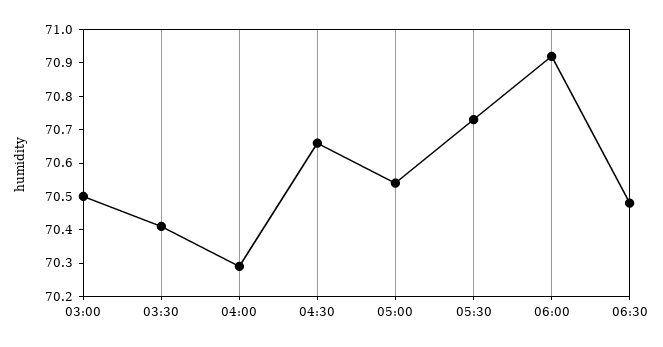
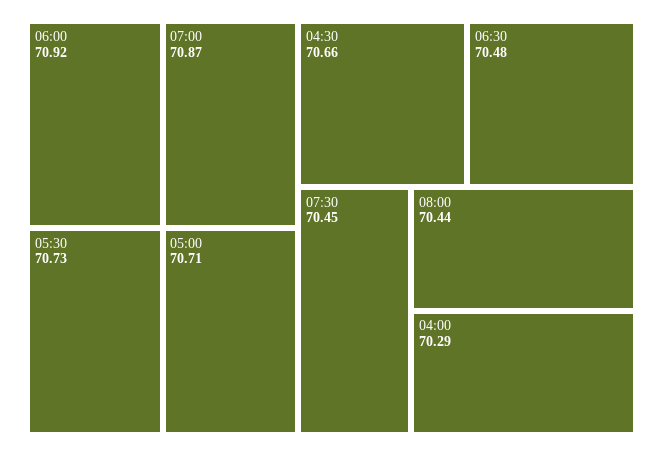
03:00: 70.5 -> none
03:30: 70.4 -> none
05:00: 70.55 -> 70.71
07:00: none -> 70.87
07:30: none -> 70.45
08:00: none -> 70.44

